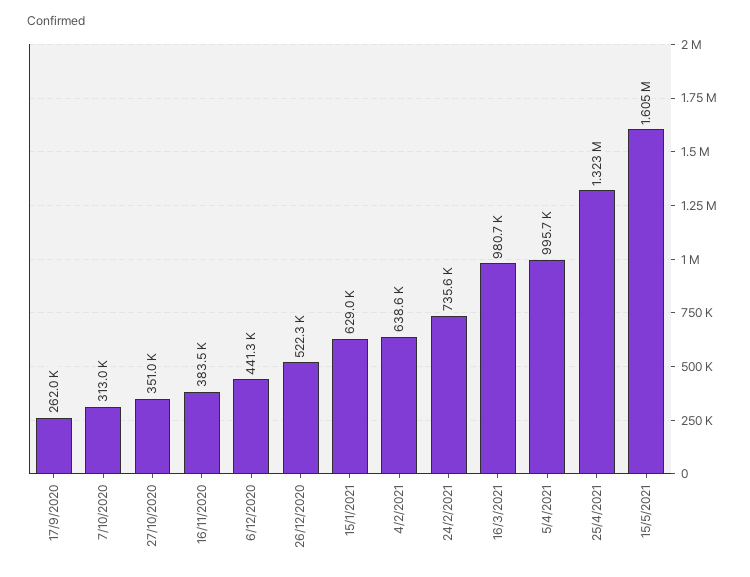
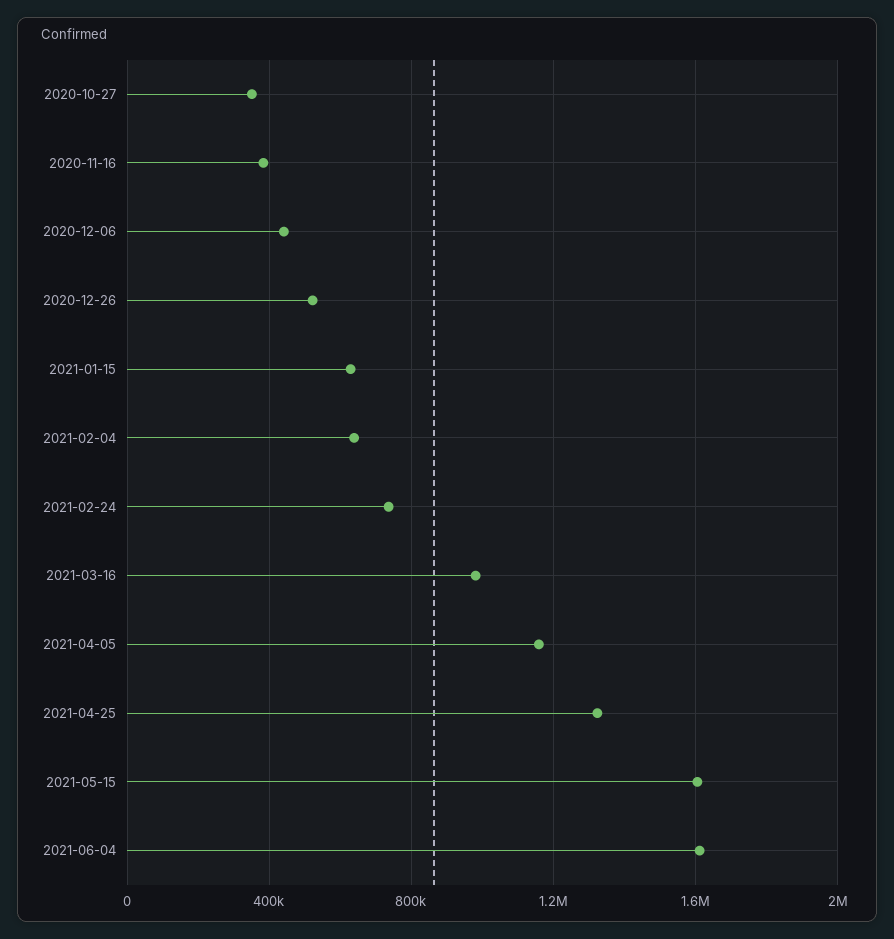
17/9/2020: 262000 -> none
7/10/2020: 313000 -> none
5/4/2021: 995700 -> 1150000
2021-06-04: none -> 1600000

